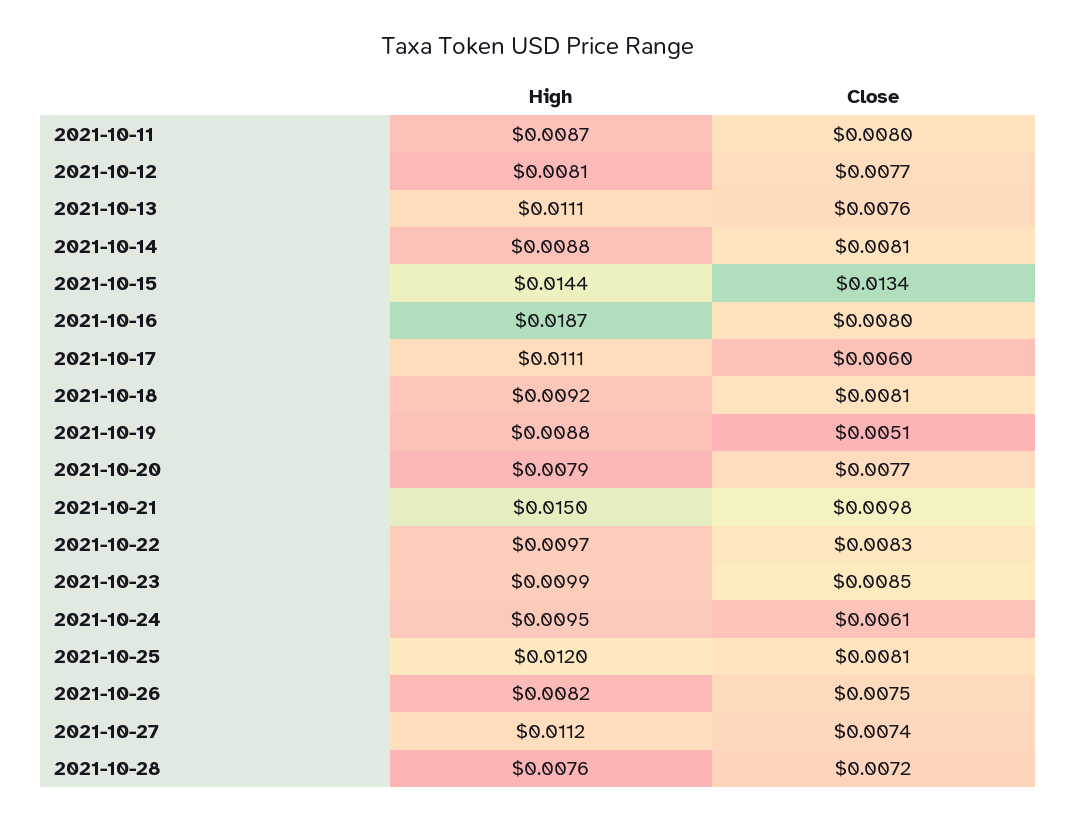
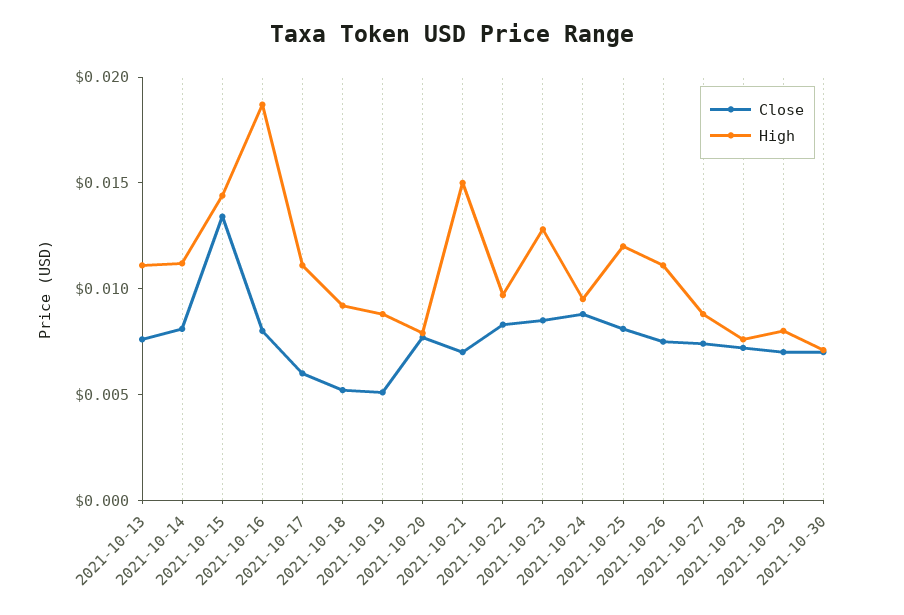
High, 2021-10-11: 0.0087 -> none
Close, 2021-10-11: 0.008 -> none
High, 2021-10-12: 0.0081 -> none
Close, 2021-10-12: 0.0077 -> none
High, 2021-10-14: 0.0088 -> 0.011
Close, 2021-10-18: 0.0081 -> 0.005
Close, 2021-10-21: 0.0098 -> 0.007
High, 2021-10-23: 0.0099 -> 0.013
Close, 2021-10-24: 0.0061 -> 0.009
High, 2021-10-26: 0.0082 -> 0.011
High, 2021-10-27: 0.0112 -> 0.009
Close, 2021-10-29: none -> 0.007
High, 2021-10-29: none -> 0.008
Close, 2021-10-30: none -> 0.007
High, 2021-10-30: none -> 0.007

